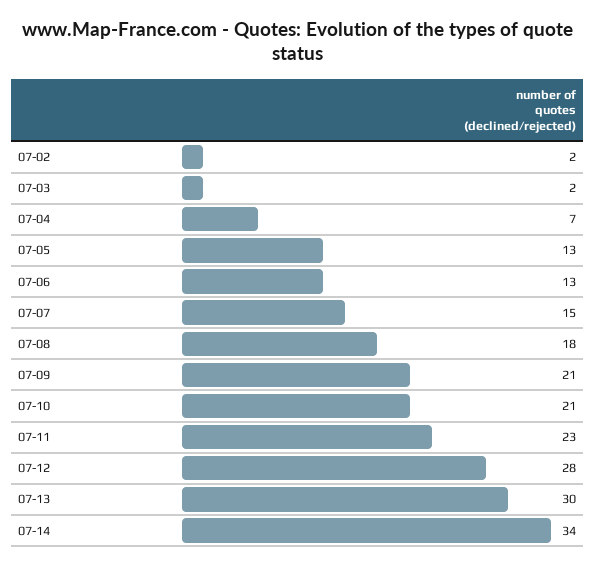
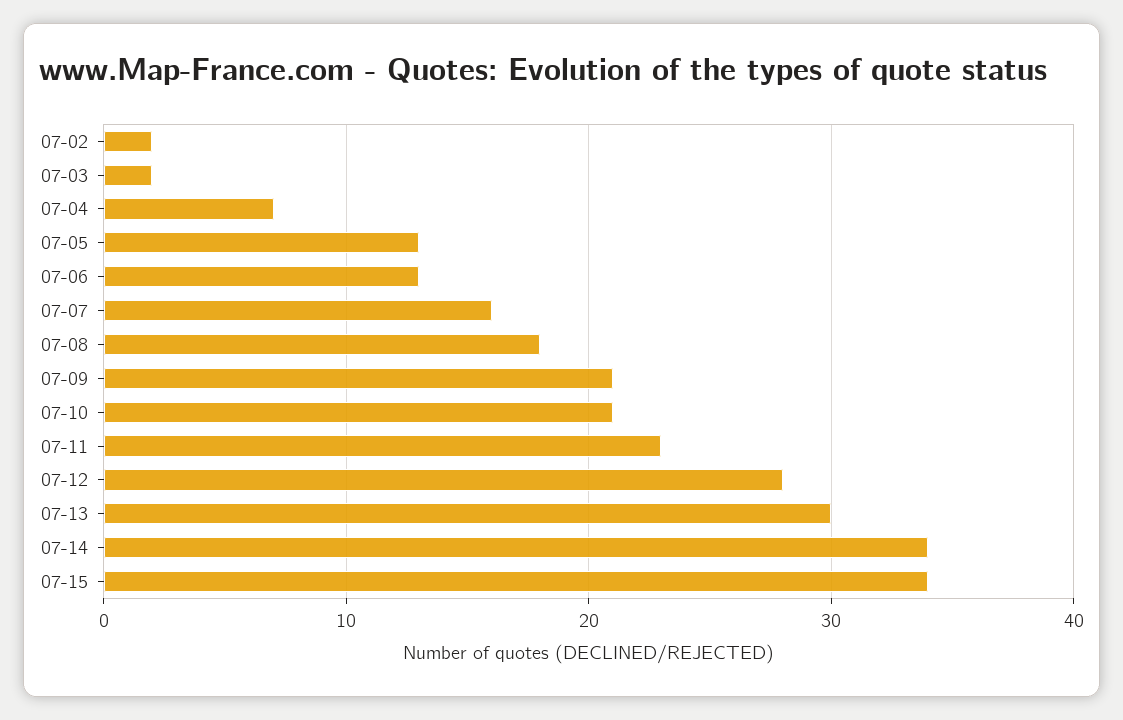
07-07: 15 -> 16
07-15: none -> 34

